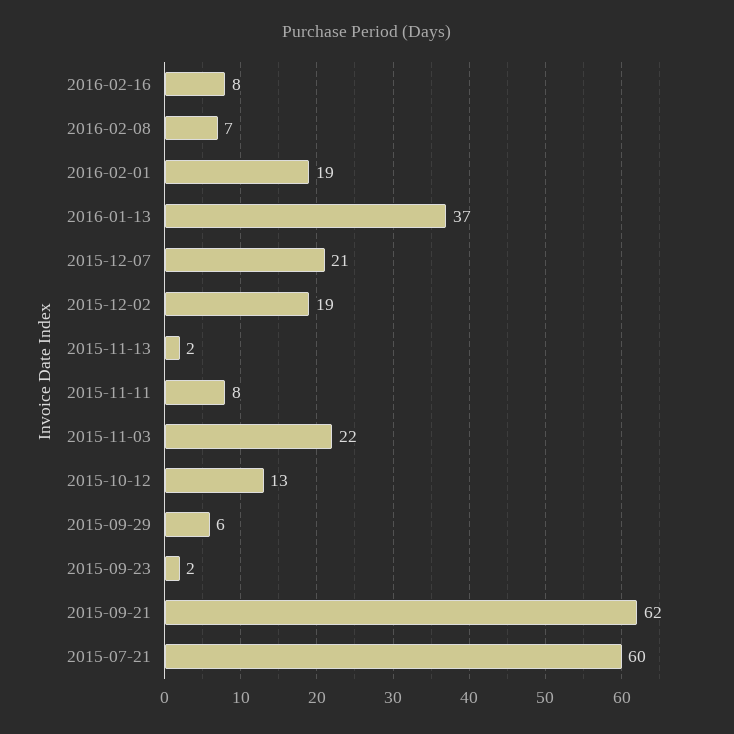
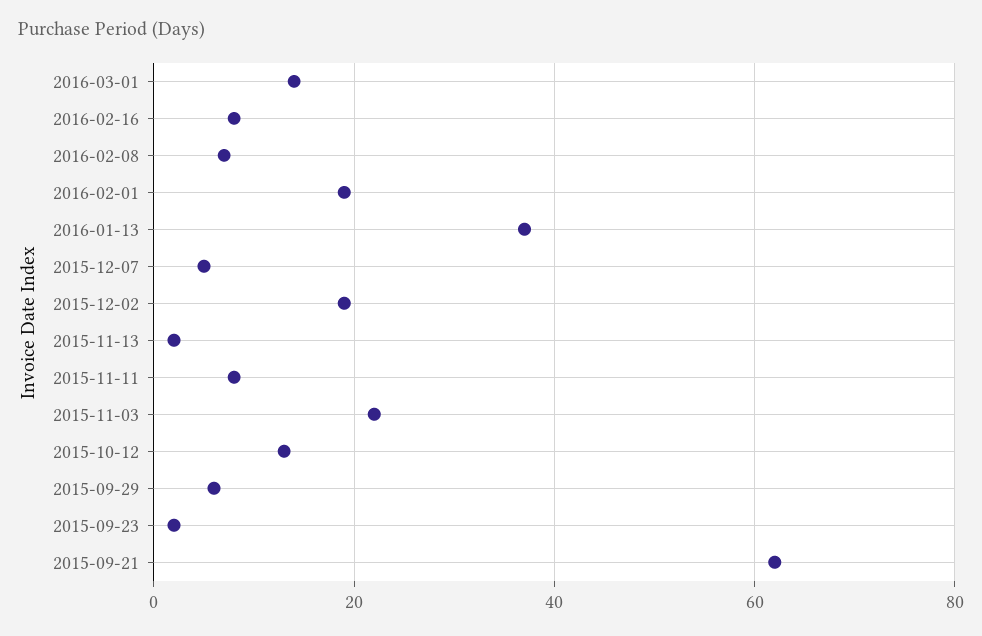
2015-12-07: 21 -> 5
2015-07-21: 60 -> none
2016-03-01: none -> 15

